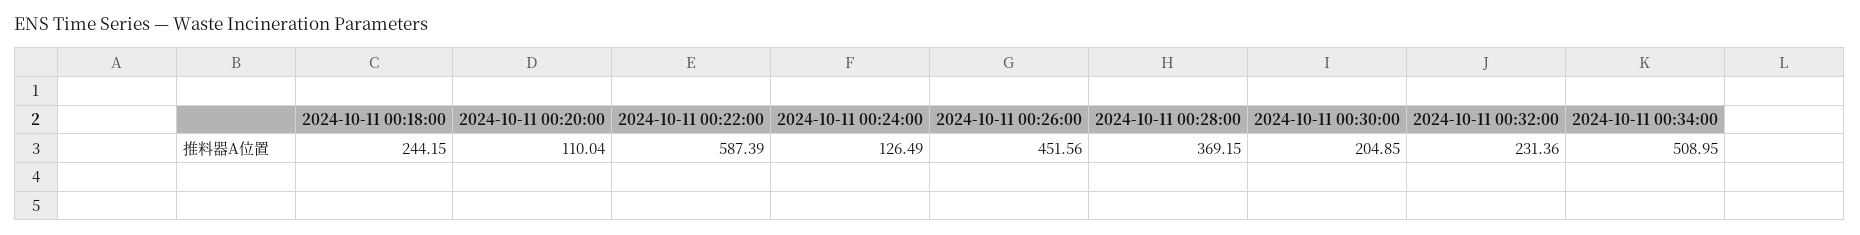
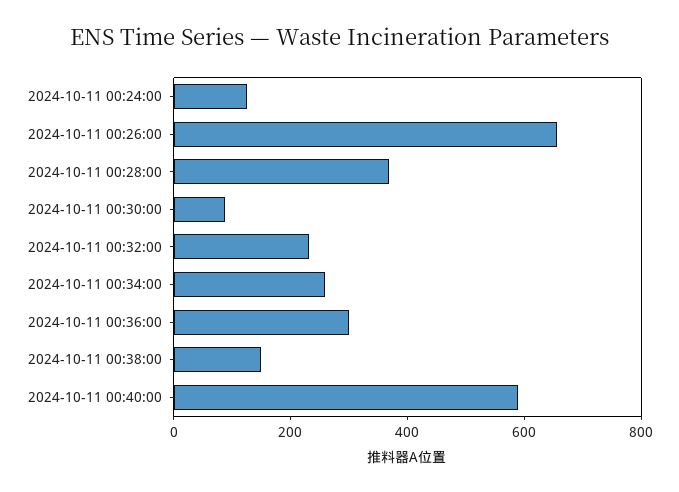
2024-10-11 00:18:00: 244.15 -> none
2024-10-11 00:20:00: 110.04 -> none
2024-10-11 00:22:00: 587.39 -> none
2024-10-11 00:26:00: 451.56 -> 650
2024-10-11 00:30:00: 204.85 -> 100
2024-10-11 00:34:00: 508.95 -> 250
2024-10-11 00:36:00: none -> 300
2024-10-11 00:38:00: none -> 150
2024-10-11 00:40:00: none -> 600

